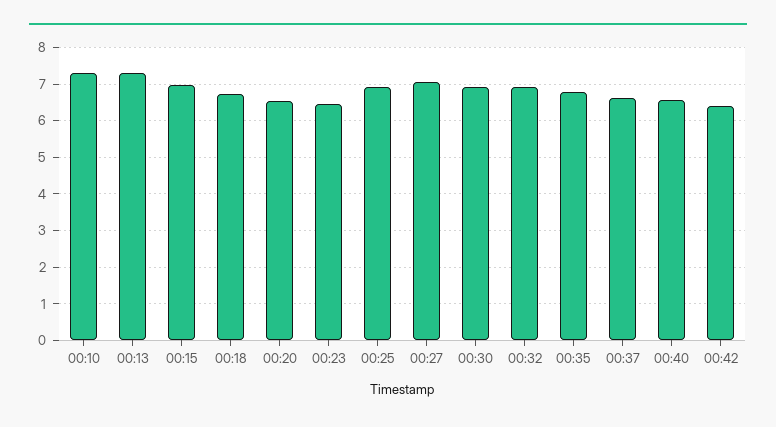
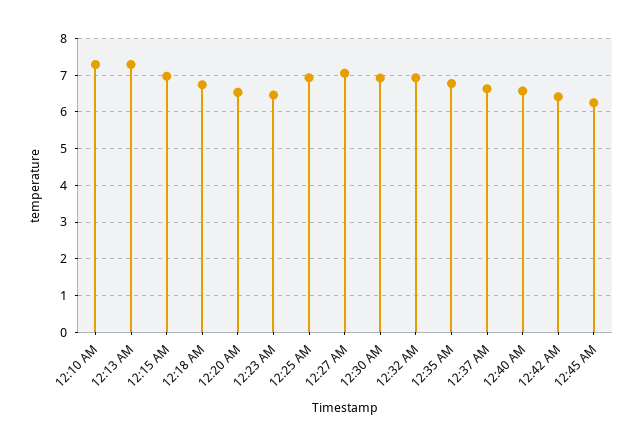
12:45 AM: none -> 6.2

